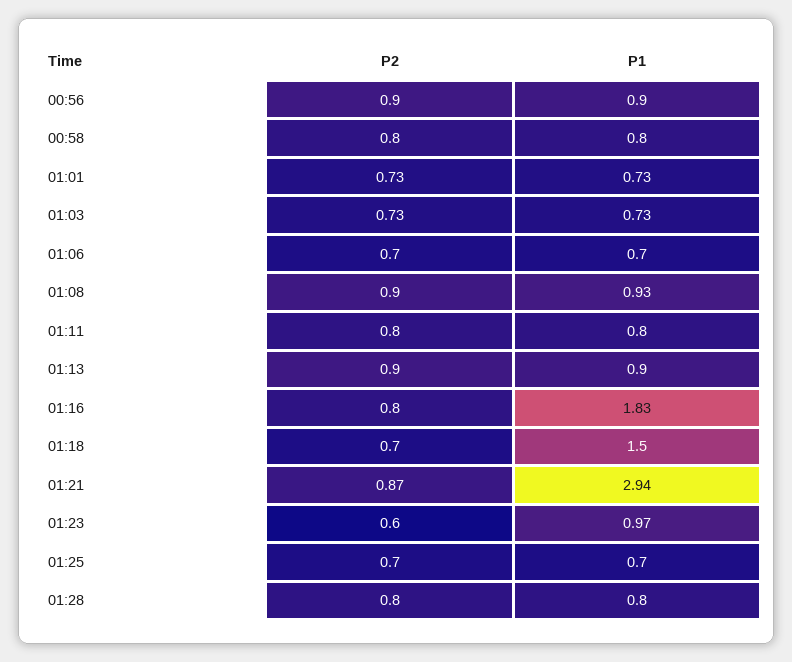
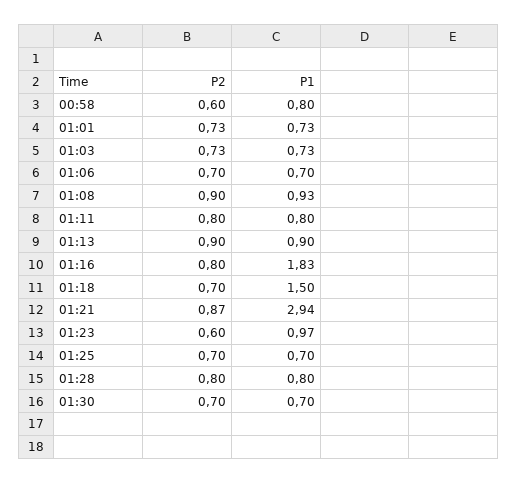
P2, 00:56: 0.9 -> none
P1, 00:56: 0.9 -> none
P2, 00:58: 0.8 -> 0.6
P2, 01:30: none -> 0.7
P1, 01:30: none -> 0.7

